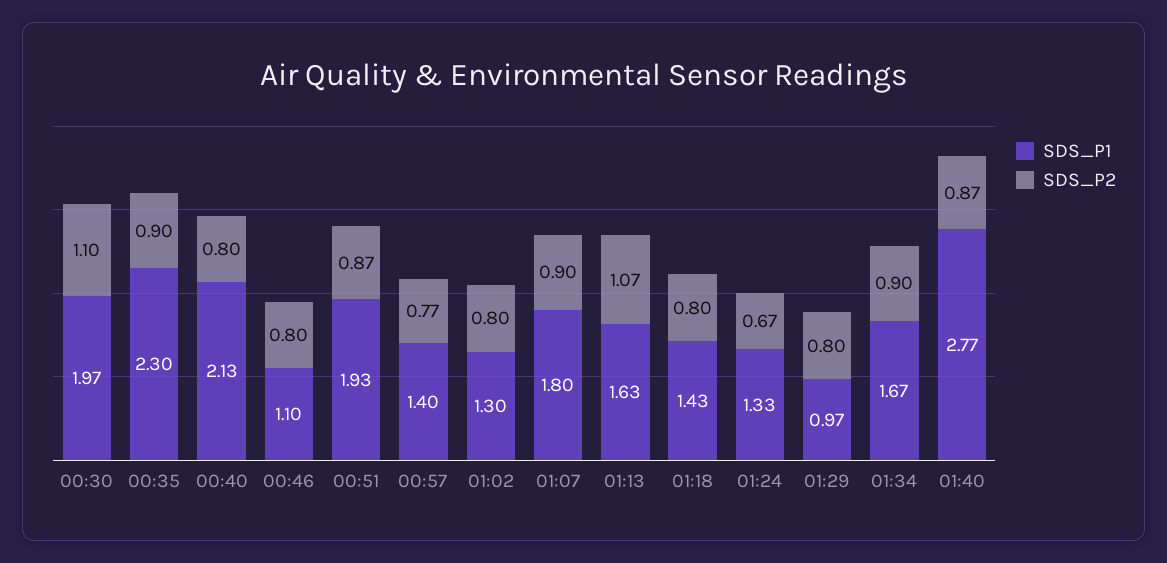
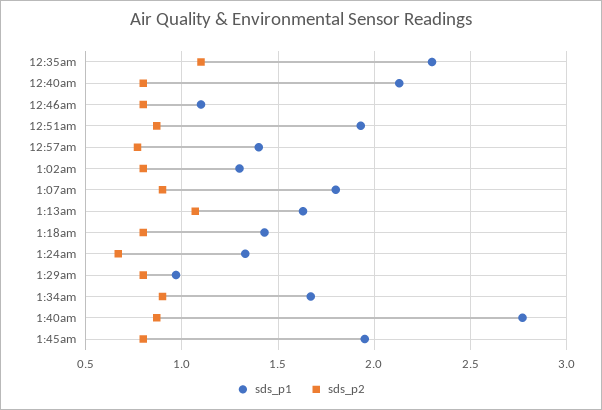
SDS_P1, 00:30: 1.97 -> none
SDS_P2, 00:30: 1.1 -> none
SDS_P2, 00:35: 0.9 -> 1.1
SDS_P1, 1:45am: none -> 1.95
SDS_P2, 1:45am: none -> 0.8

